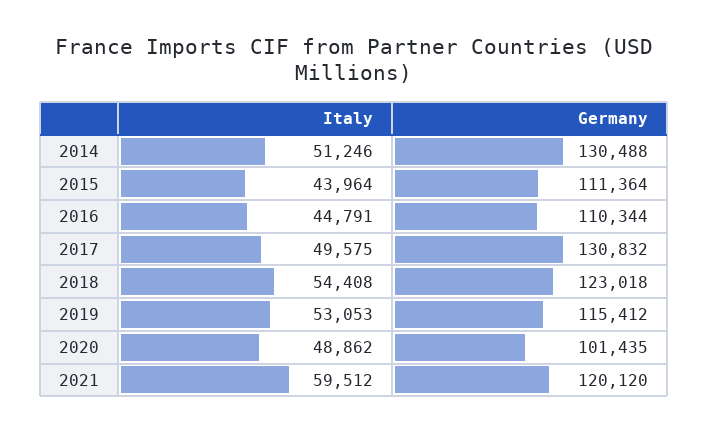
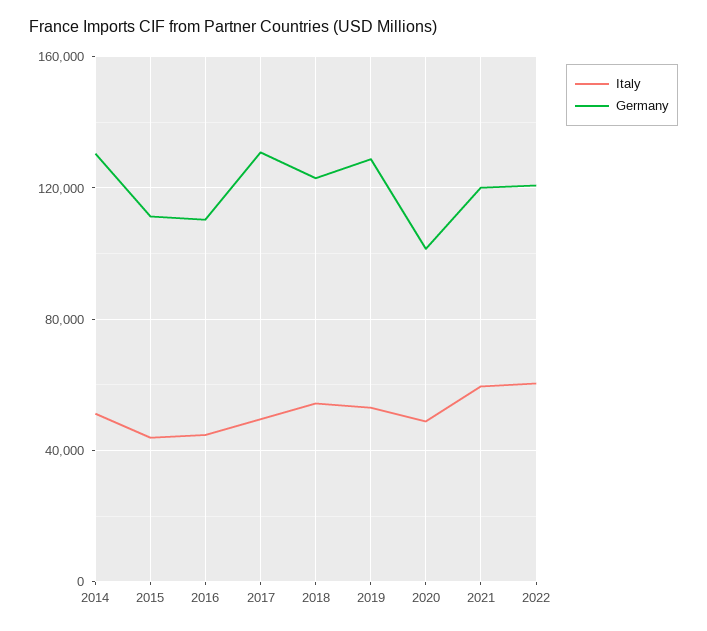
Germany, 2019: 115412 -> 130000
Italy, 2022: none -> 60000
Germany, 2022: none -> 120000

